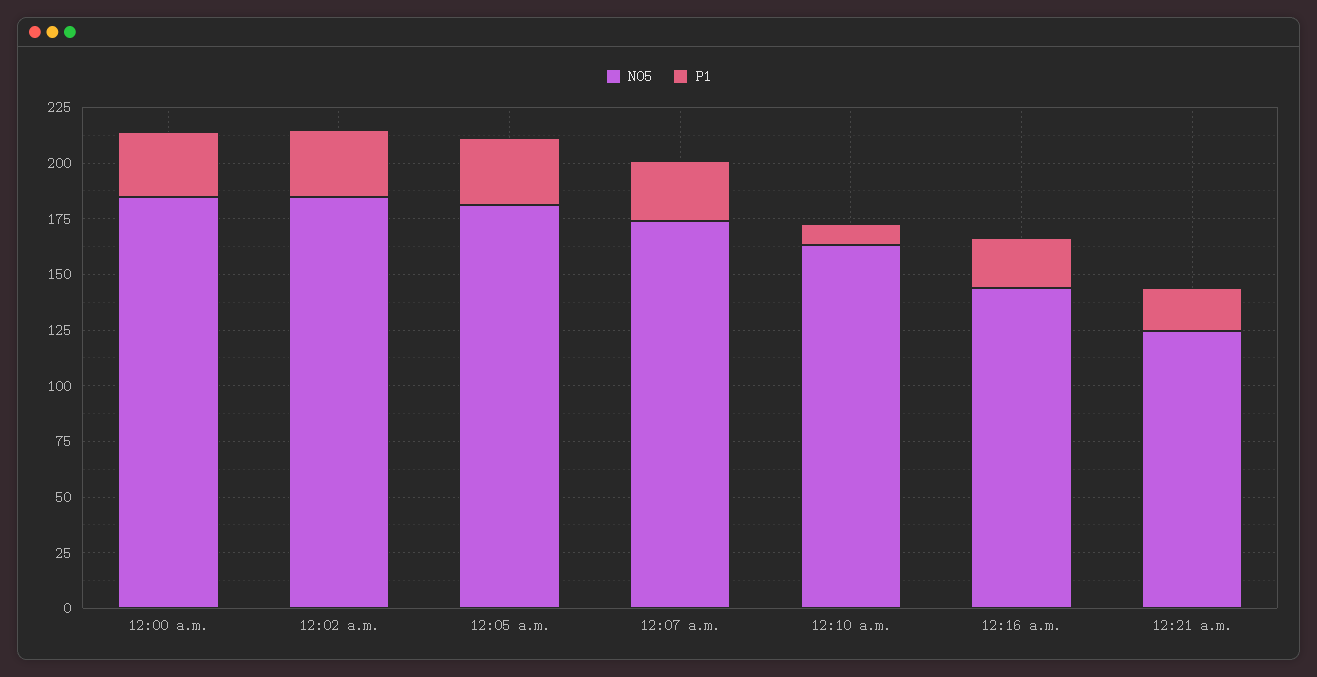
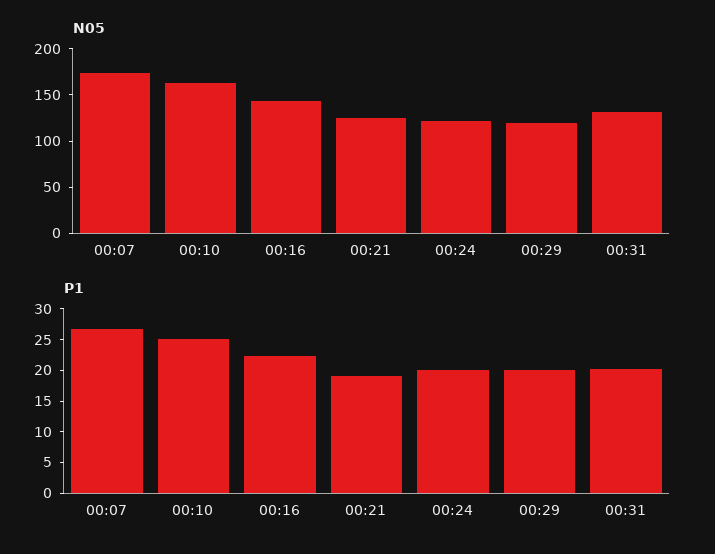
N05, 12:00 a.m.: 185 -> none
P1, 12:00 a.m.: 30 -> none
N05, 12:02 a.m.: 185 -> none
P1, 12:02 a.m.: 30 -> none
N05, 12:05 a.m.: 180 -> none
P1, 12:05 a.m.: 30 -> none
P1, 12:10 a.m.: 10 -> 25
N05, 00:24: none -> 120
N05, 00:29: none -> 120
N05, 00:31: none -> 130
P1, 00:24: none -> 20
P1, 00:29: none -> 20
P1, 00:31: none -> 20

